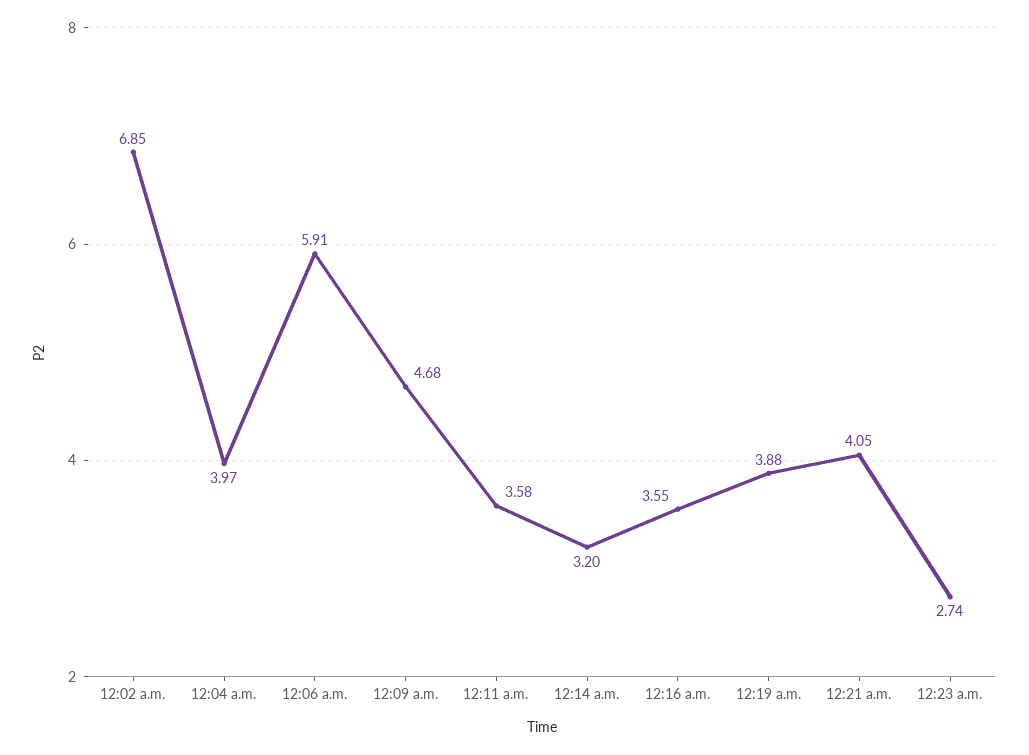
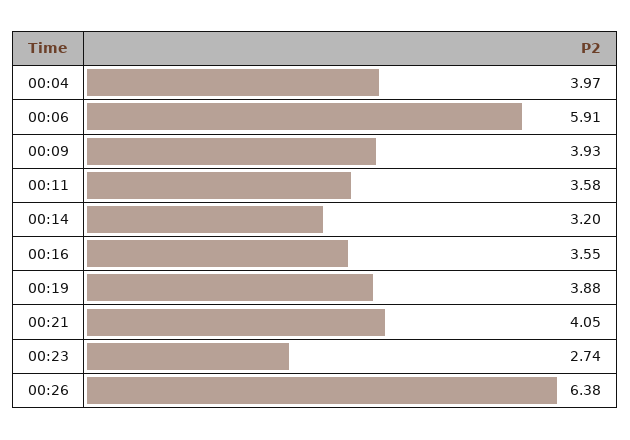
12:02 a.m.: 6.85 -> none
12:09 a.m.: 4.68 -> 3.93
00:26: none -> 6.38

